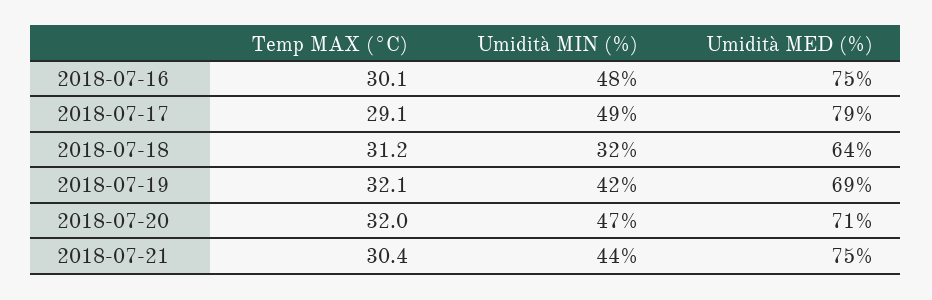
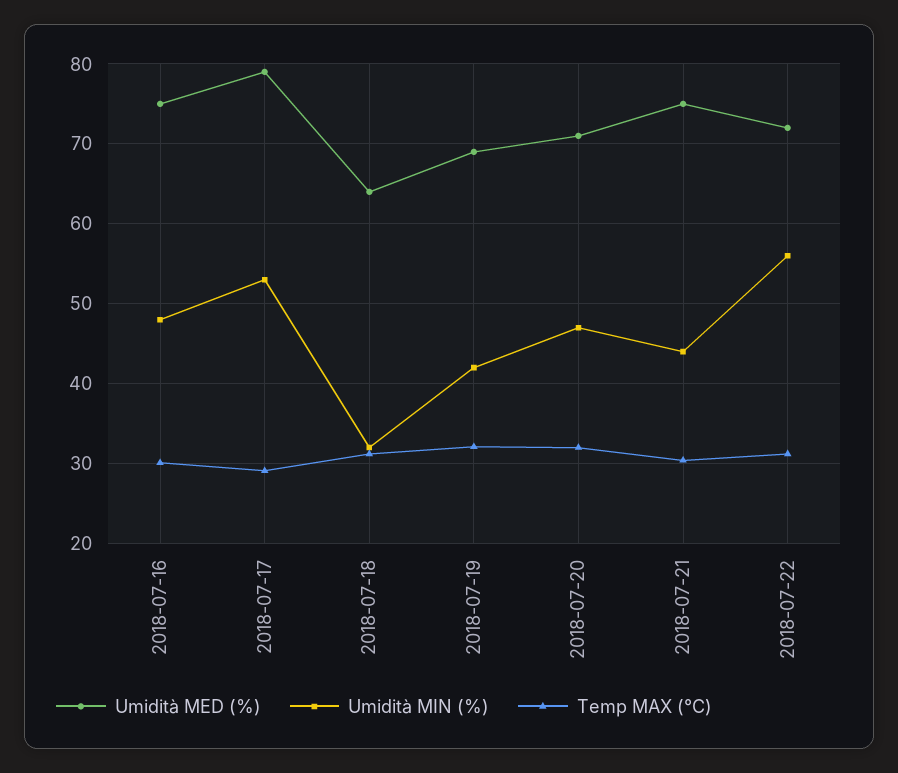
Umidità MIN (%), 2018-07-17: 49 -> 53
Umidità MED (%), 2018-07-22: none -> 72
Umidità MIN (%), 2018-07-22: none -> 56
Temp MAX (°C), 2018-07-22: none -> 31

